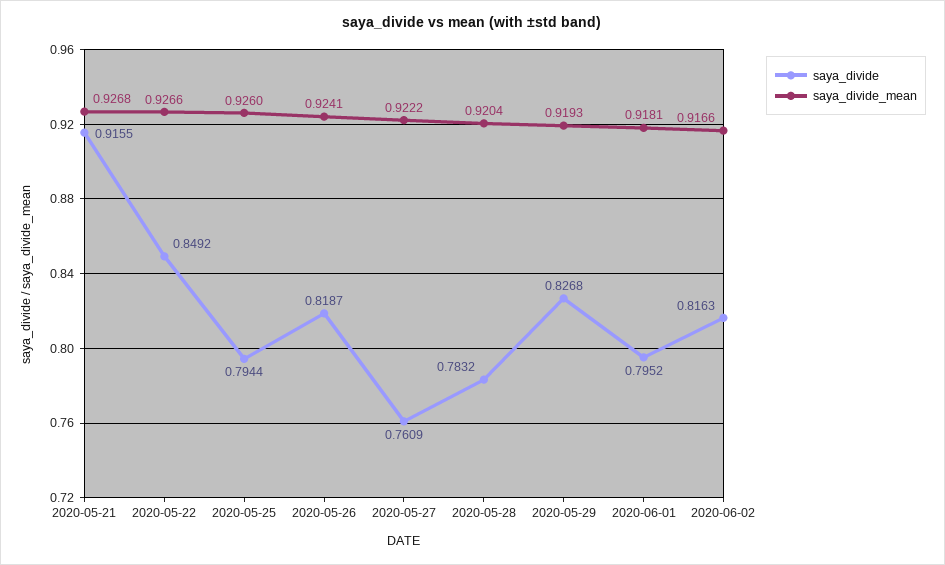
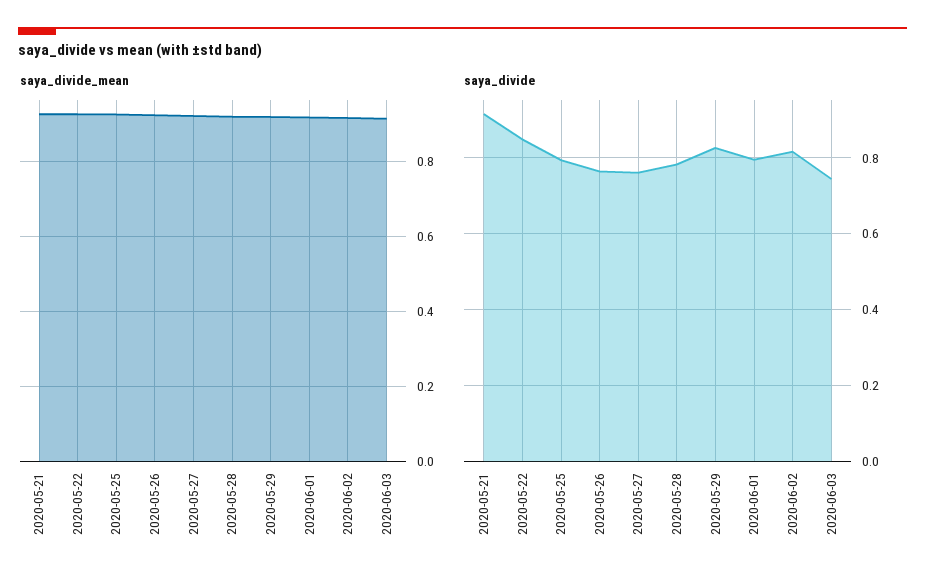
saya_divide, 2020-05-26: 0.8187 -> 0.76
saya_divide_mean, 2020-06-03: none -> 0.92
saya_divide, 2020-06-03: none -> 0.74

